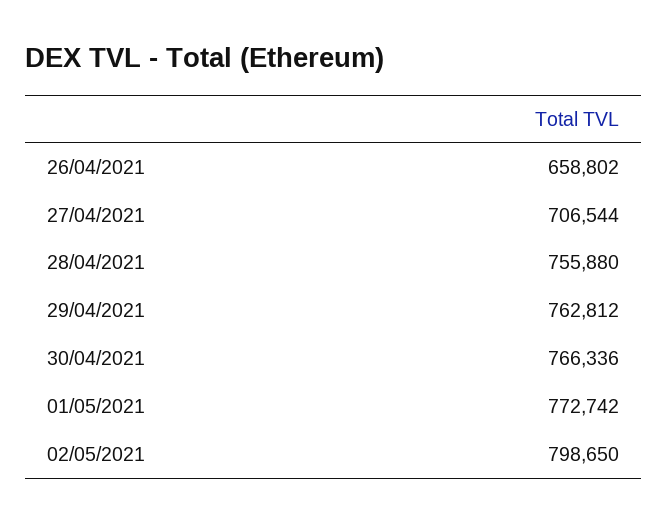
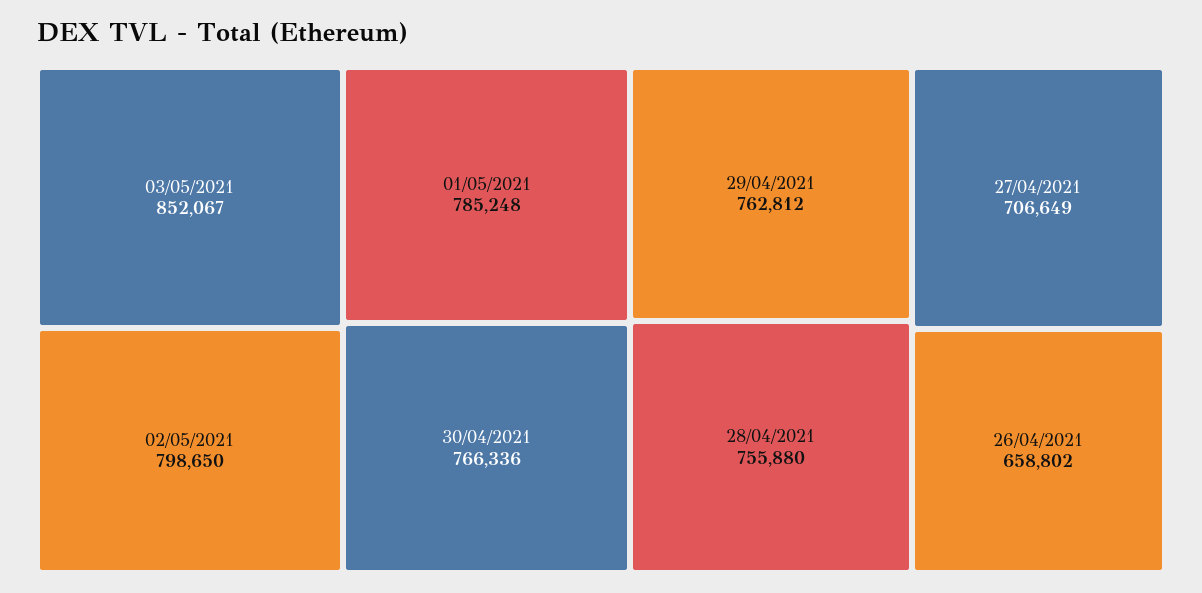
27/04/2021: 706544 -> 706649
01/05/2021: 772742 -> 785248
03/05/2021: none -> 852067

